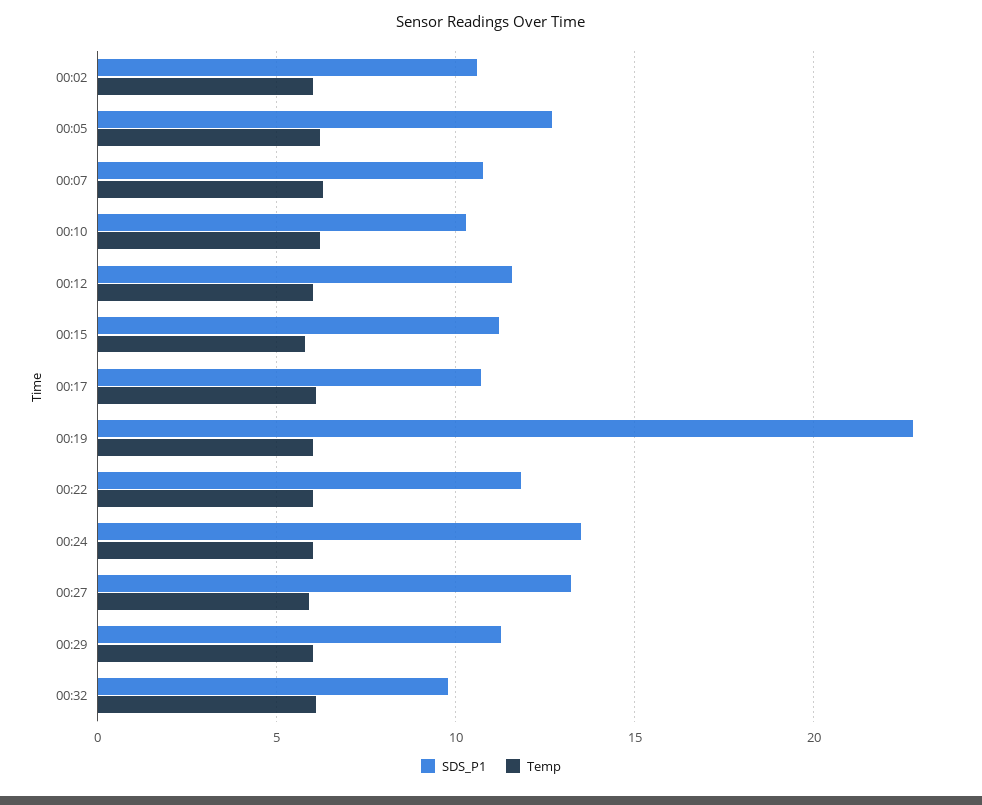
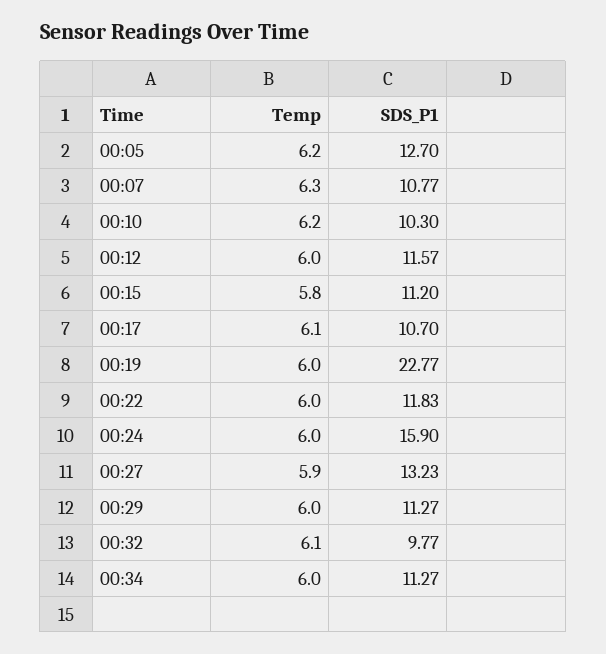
SDS_P1, 00:02: 10.5 -> none
Temp, 00:02: 6 -> none
SDS_P1, 00:24: 13.5 -> 15.9
Temp, 00:34: none -> 6
SDS_P1, 00:34: none -> 11.27

